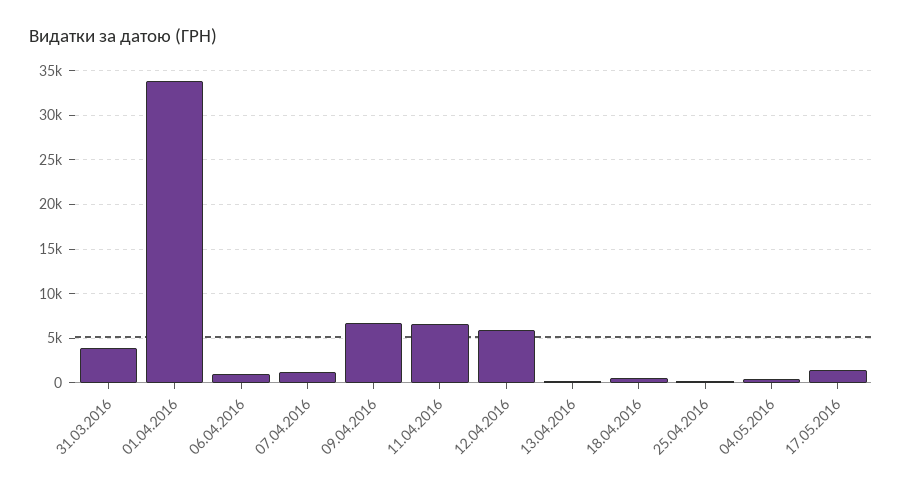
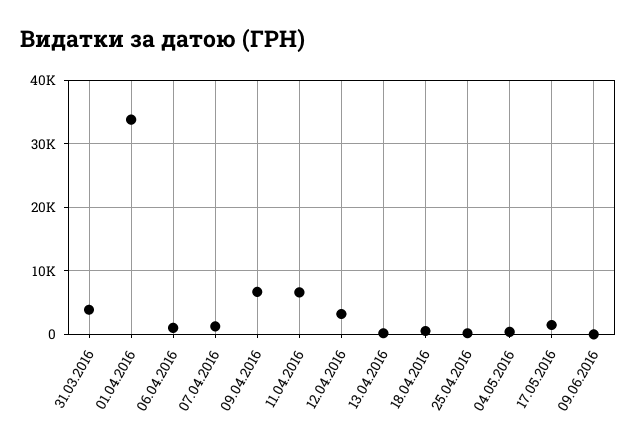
12.04.2016: 6000 -> 3000
09.06.2016: none -> 0

